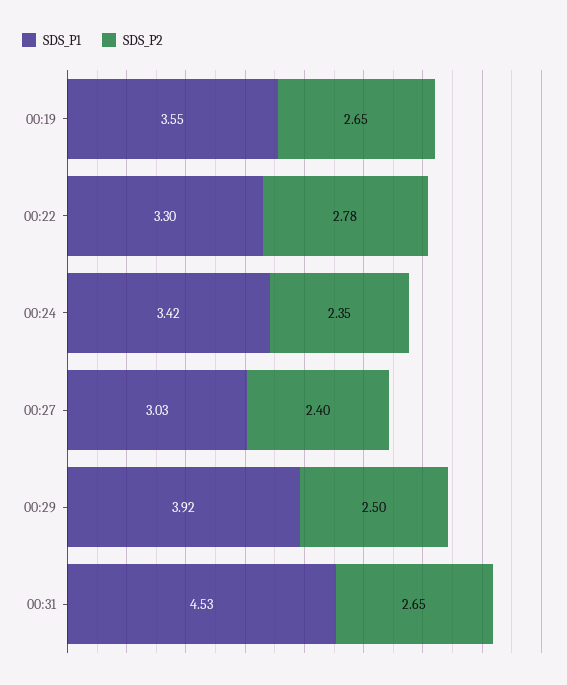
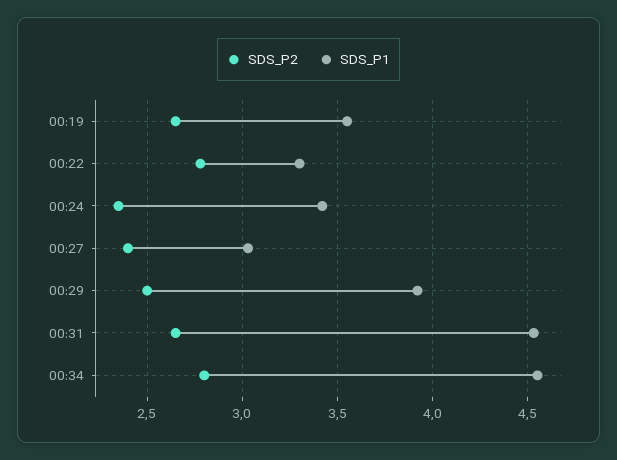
SDS_P2, 00:34: none -> 2.8
SDS_P1, 00:34: none -> 4.55

